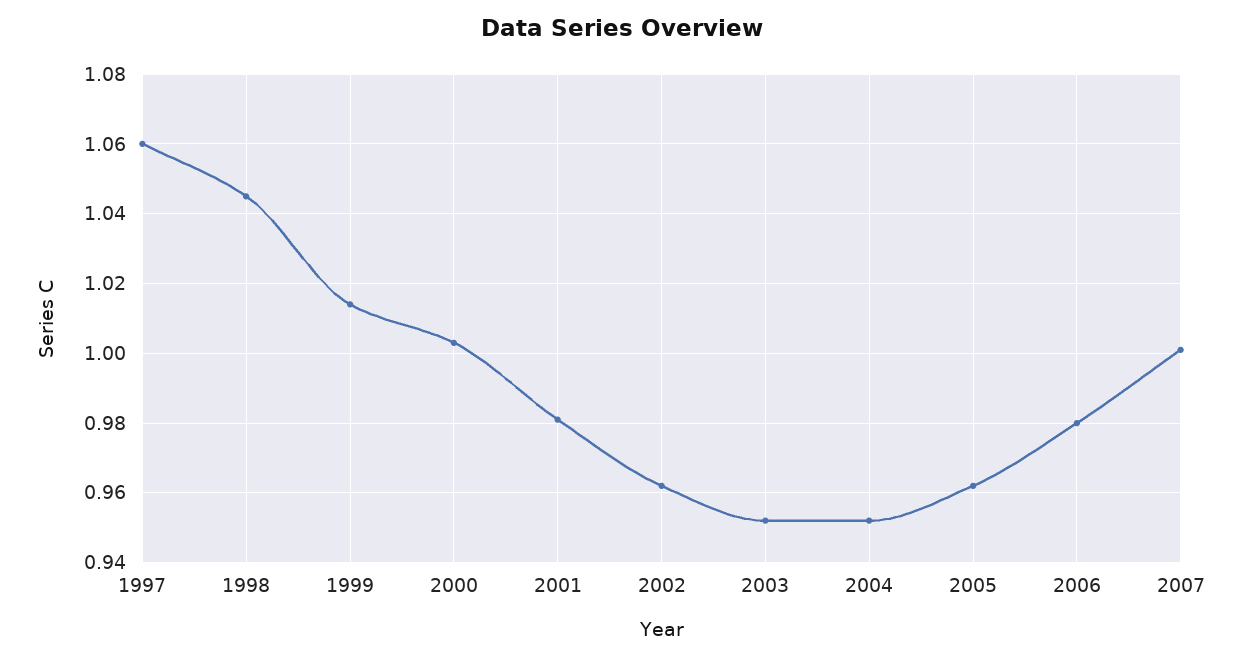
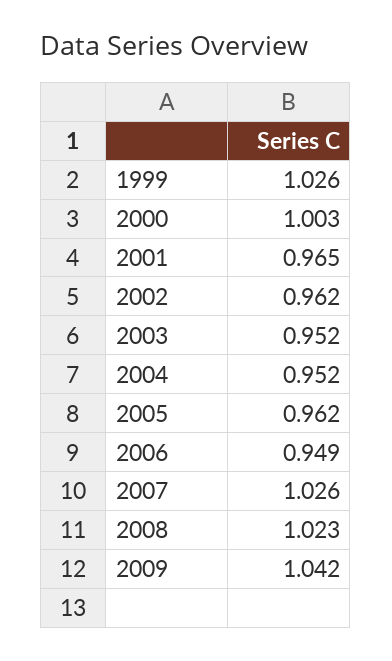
1997: 1.06 -> none
1998: 1.045 -> none
1999: 1.015 -> 1.026
2001: 0.98 -> 0.965
2006: 0.98 -> 0.949
2007: 1 -> 1.026
2008: none -> 1.023
2009: none -> 1.042

